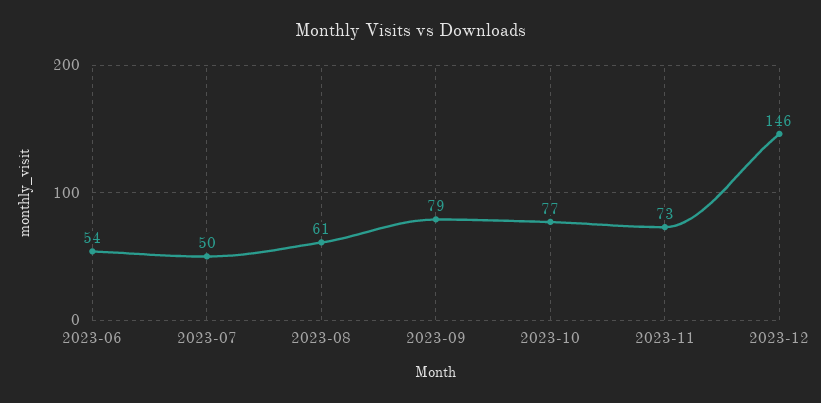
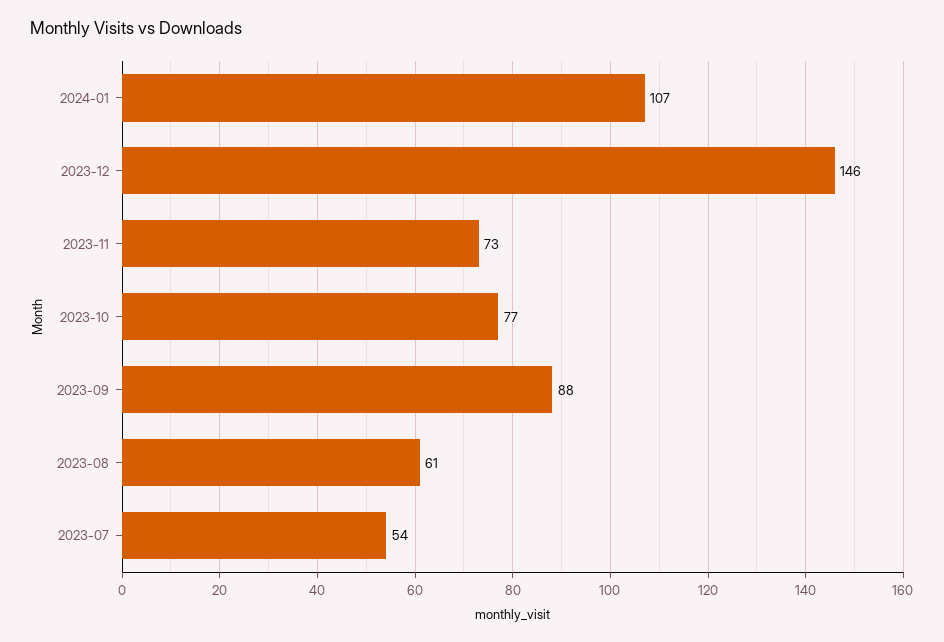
2023-06: 54 -> none
2023-07: 50 -> 54
2023-09: 79 -> 88
2024-01: none -> 107

